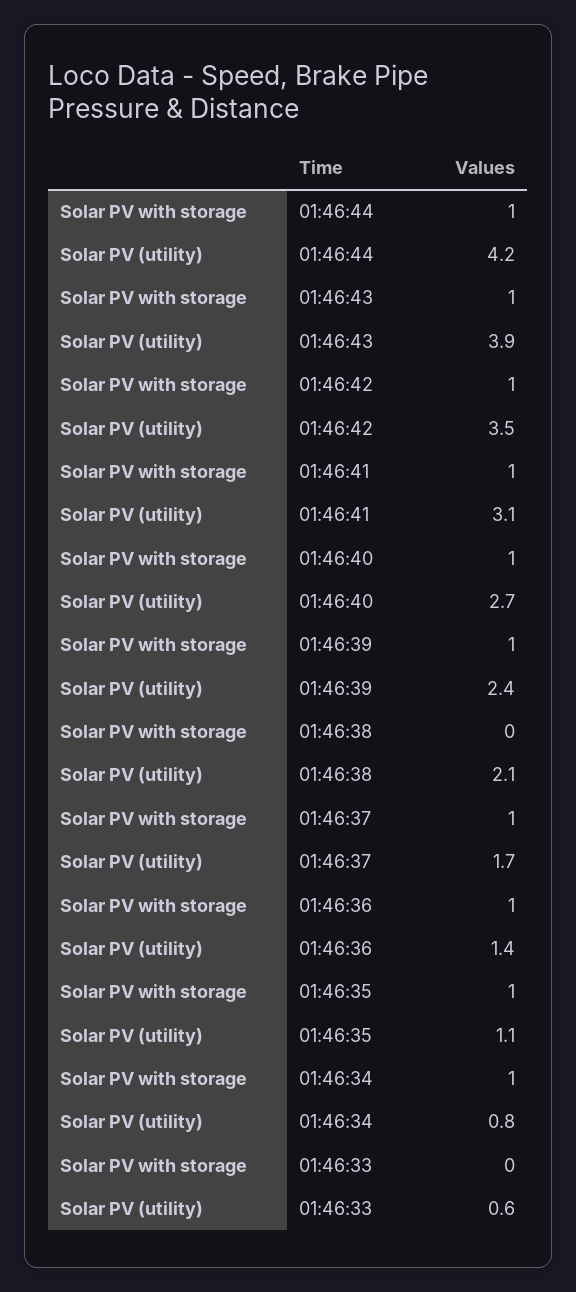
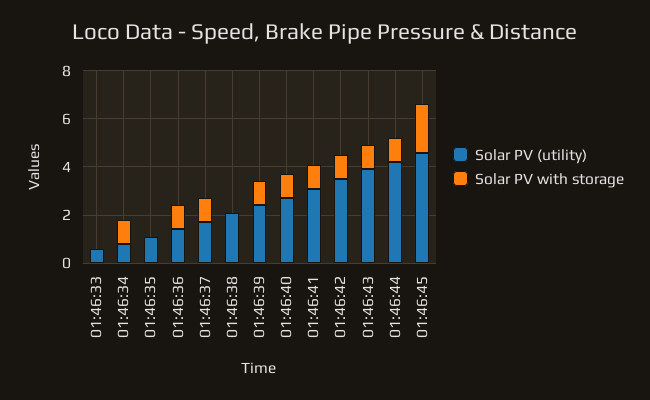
Solar PV with storage, 01:46:35: 1 -> 0
Solar PV (utility), 01:46:45: none -> 4.5
Solar PV with storage, 01:46:45: none -> 2

